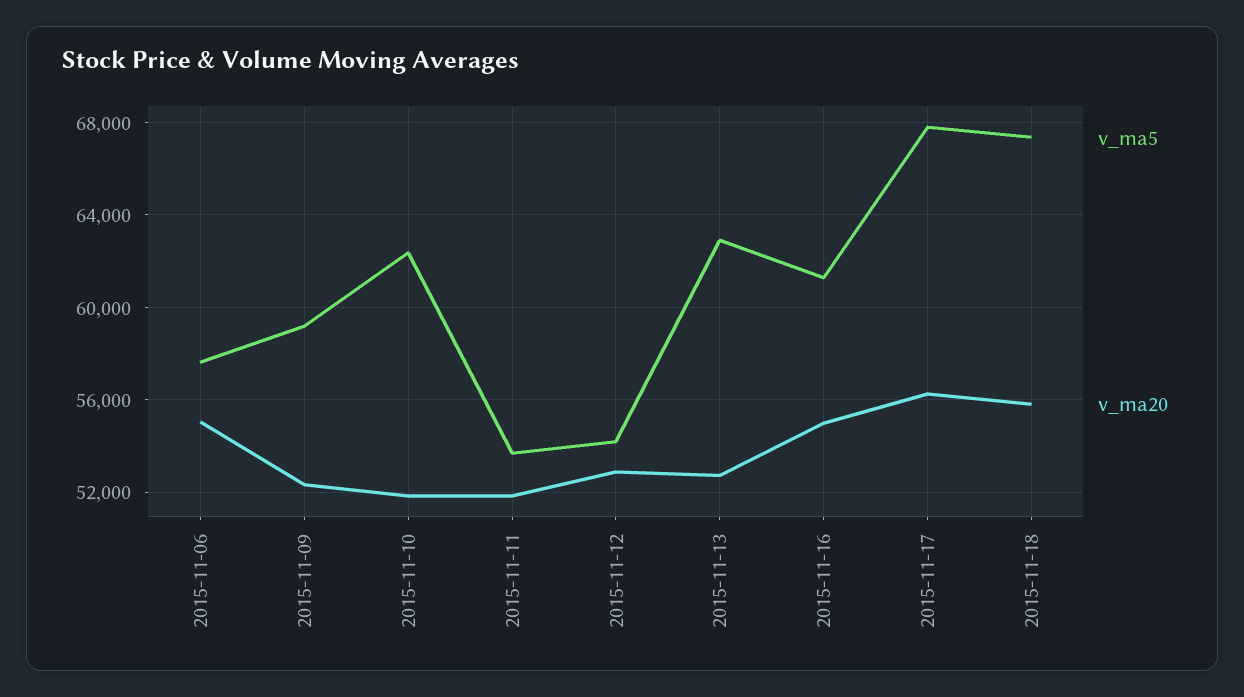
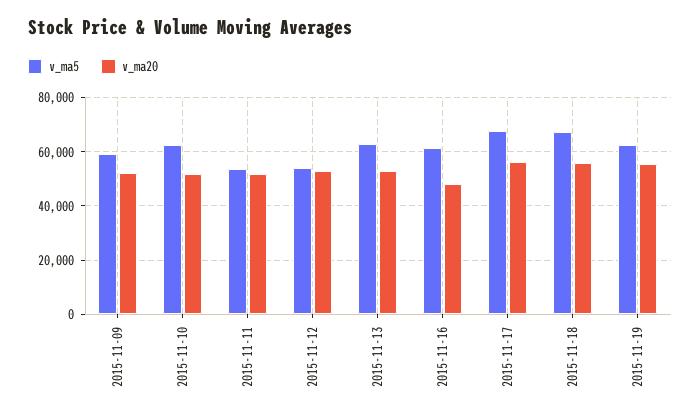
v_ma5, 2015-11-06: 57500 -> none
v_ma20, 2015-11-06: 55000 -> none
v_ma20, 2015-11-16: 55000 -> 47500
v_ma5, 2015-11-19: none -> 62500
v_ma20, 2015-11-19: none -> 55000

